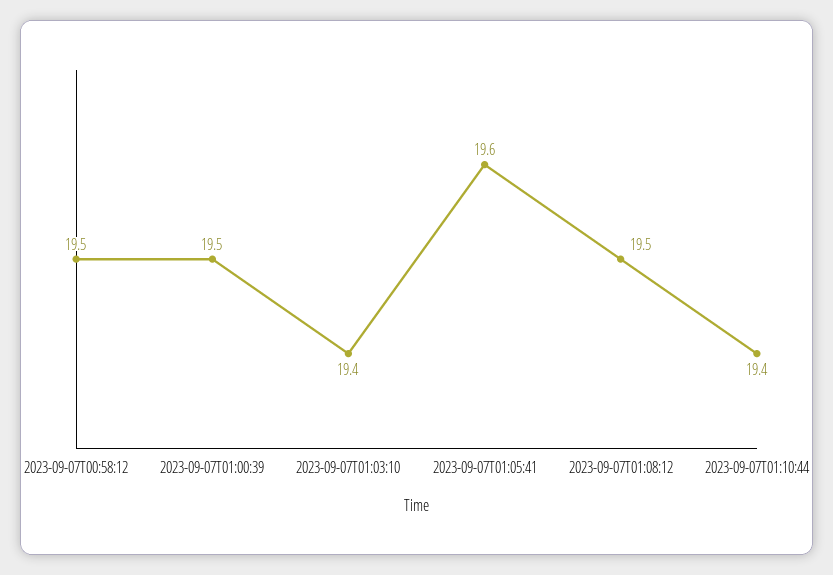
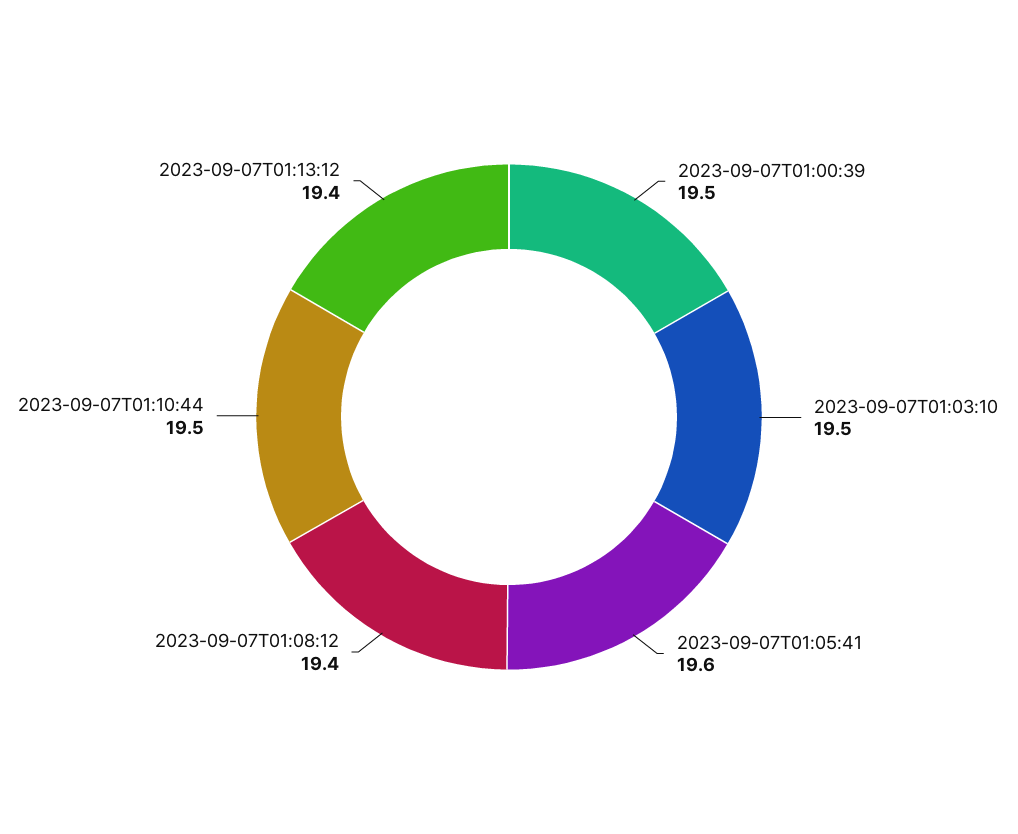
2023-09-07T00:58:12: 19.5 -> none
2023-09-07T01:03:10: 19.4 -> 19.5
2023-09-07T01:08:12: 19.5 -> 19.4
2023-09-07T01:10:44: 19.4 -> 19.5
2023-09-07T01:13:12: none -> 19.4

